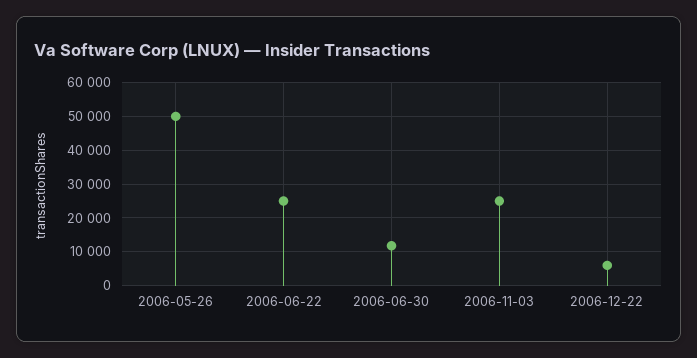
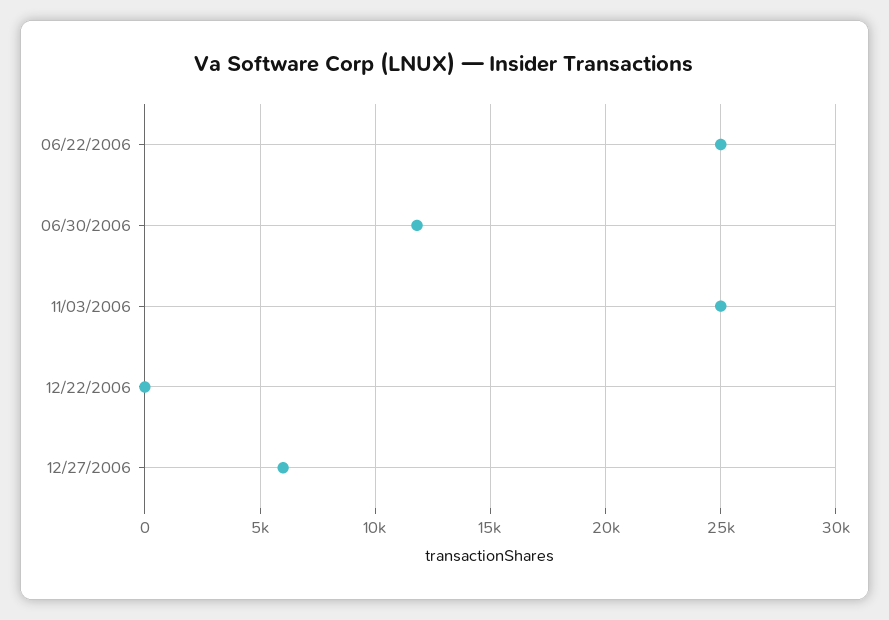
2006-05-26: 50000 -> none
2006-12-22: 6000 -> 0
12/27/2006: none -> 6000

